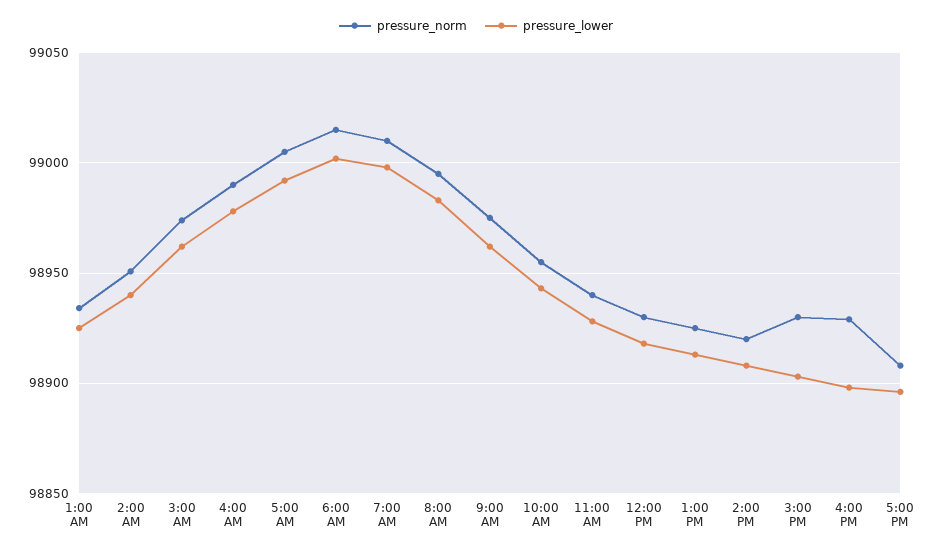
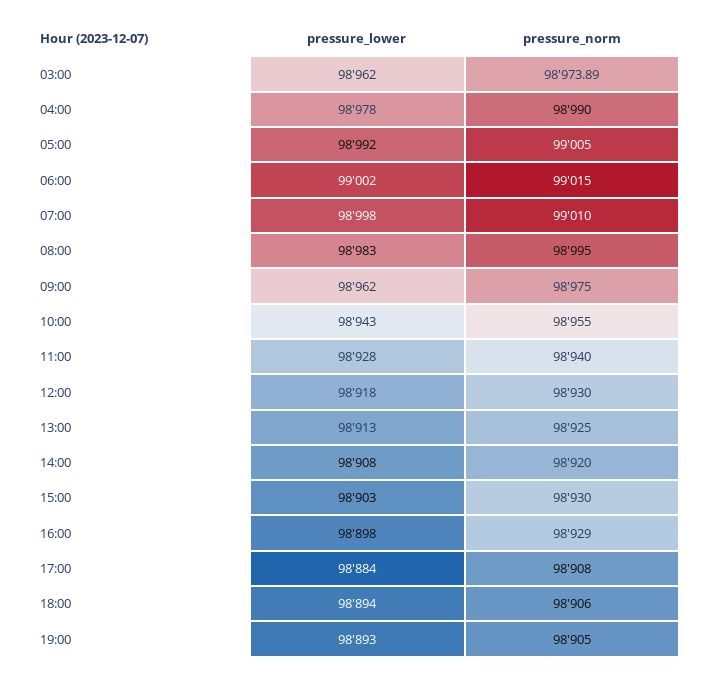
pressure_norm, 1:00 AM: 98935 -> none
pressure_lower, 1:00 AM: 98925 -> none
pressure_norm, 2:00 AM: 98950 -> none
pressure_lower, 2:00 AM: 98940 -> none
pressure_lower, 5:00 PM: 98895 -> 98884
pressure_lower, 18:00: none -> 98894
pressure_norm, 18:00: none -> 98906
pressure_lower, 19:00: none -> 98893
pressure_norm, 19:00: none -> 98905

